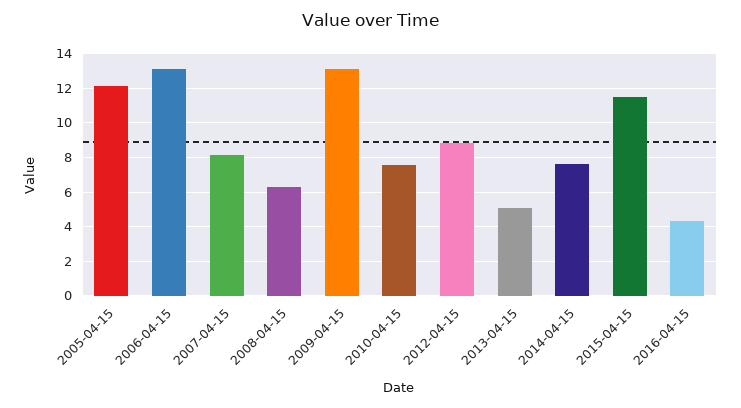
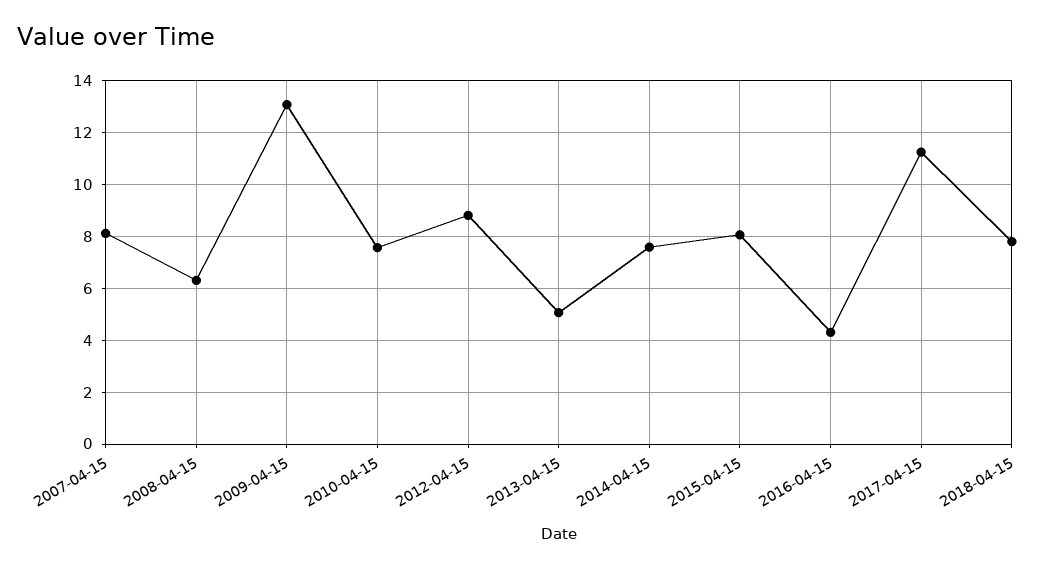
2005-04-15: 12 -> none
2006-04-15: 13 -> none
2015-04-15: 11.5 -> 8
2017-04-15: none -> 11.25
2018-04-15: none -> 7.75

